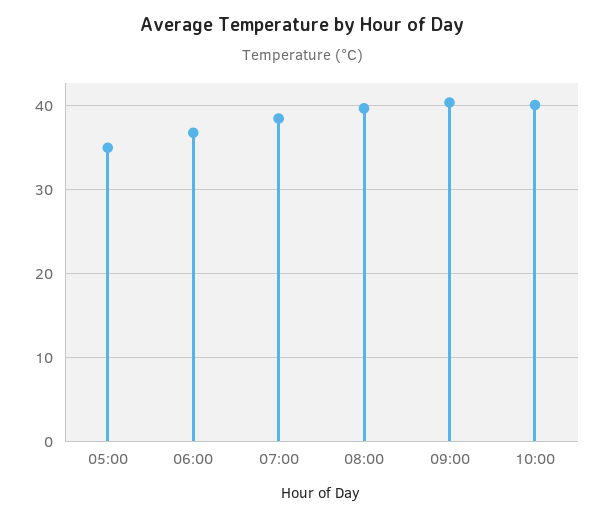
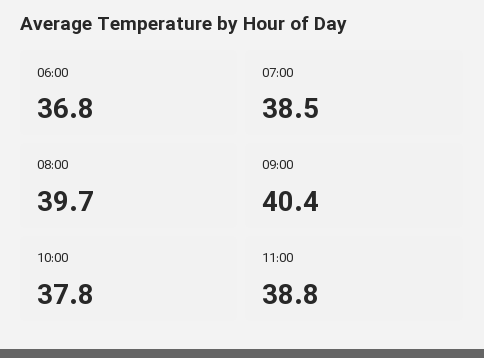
05:00: 35 -> none
10:00: 40 -> 37.8
11:00: none -> 38.8

